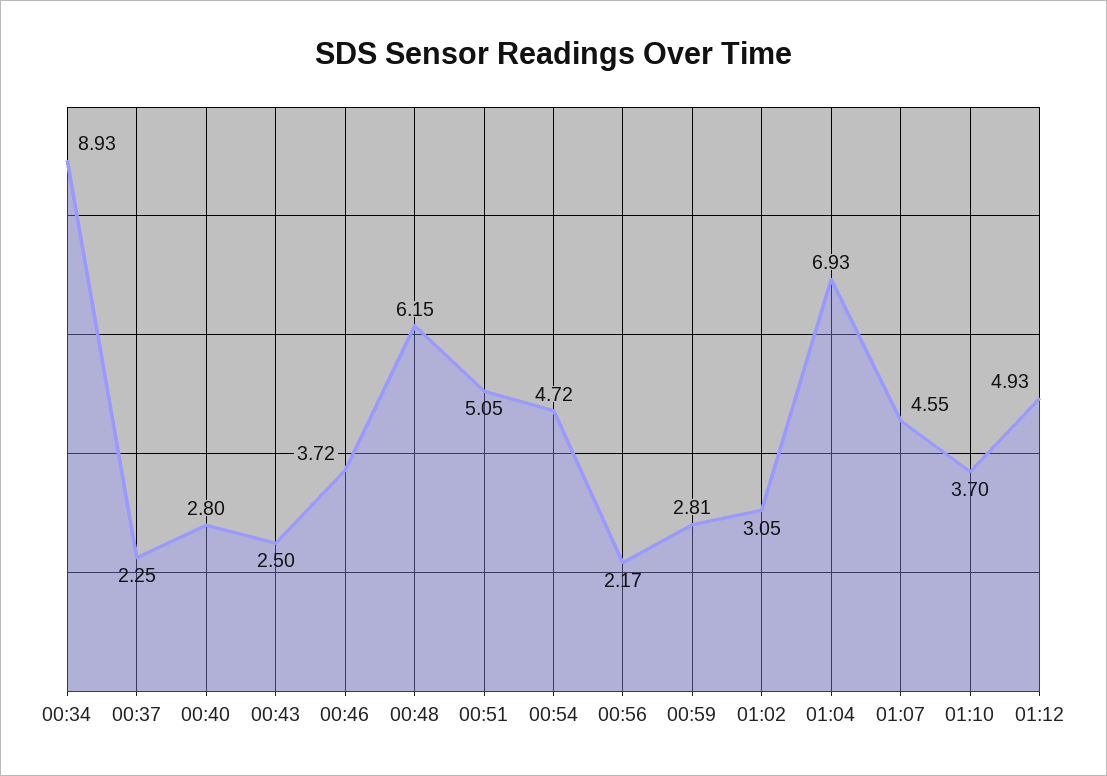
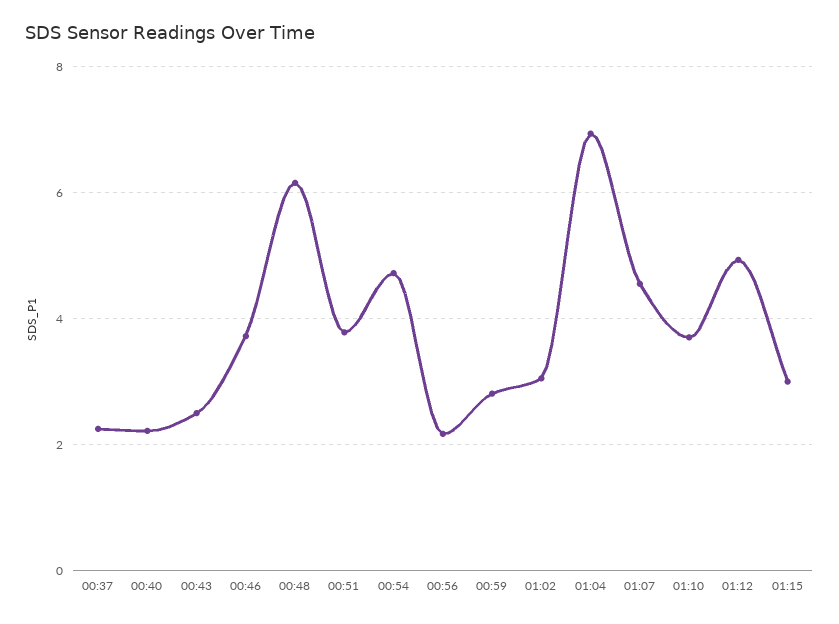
00:34: 8.93 -> none
00:40: 2.8 -> 2.2
00:51: 5.05 -> 3.8
01:15: none -> 3

